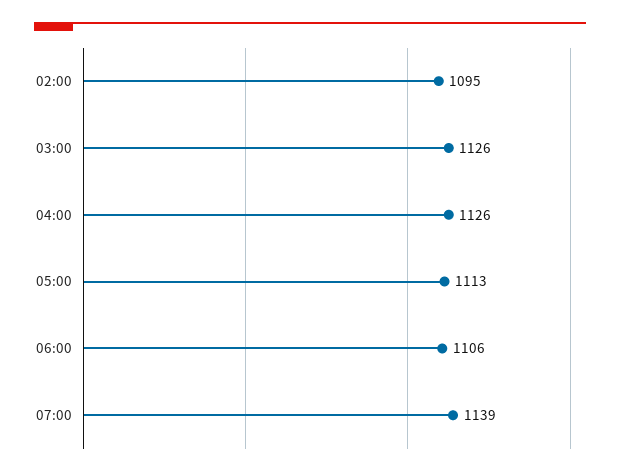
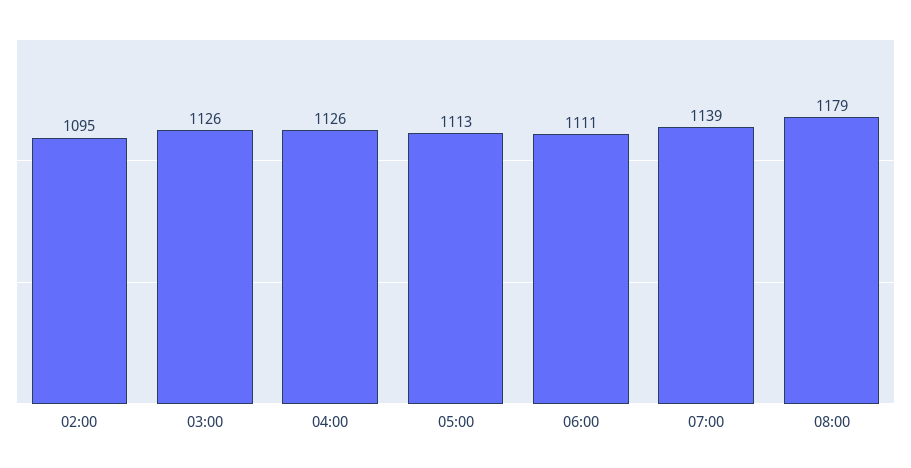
06:00: 1106 -> 1111
08:00: none -> 1179

